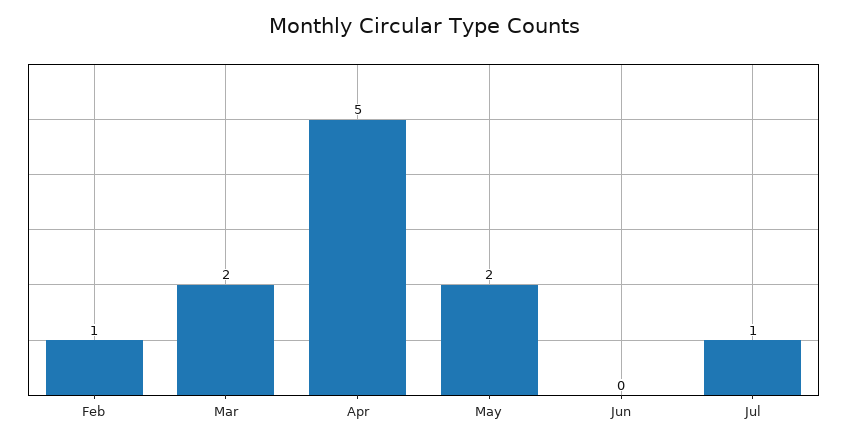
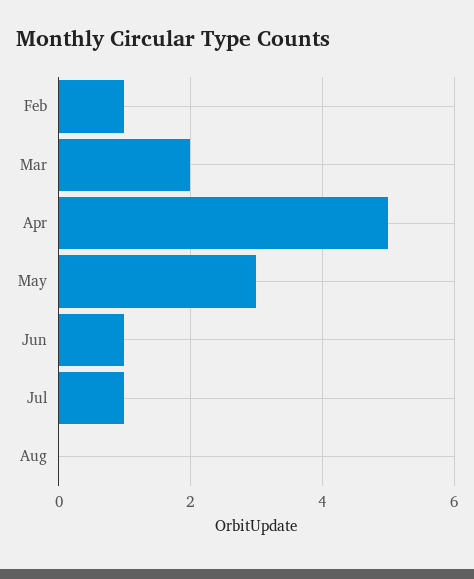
May: 2 -> 3
Jun: 0 -> 1
Aug: none -> 0

